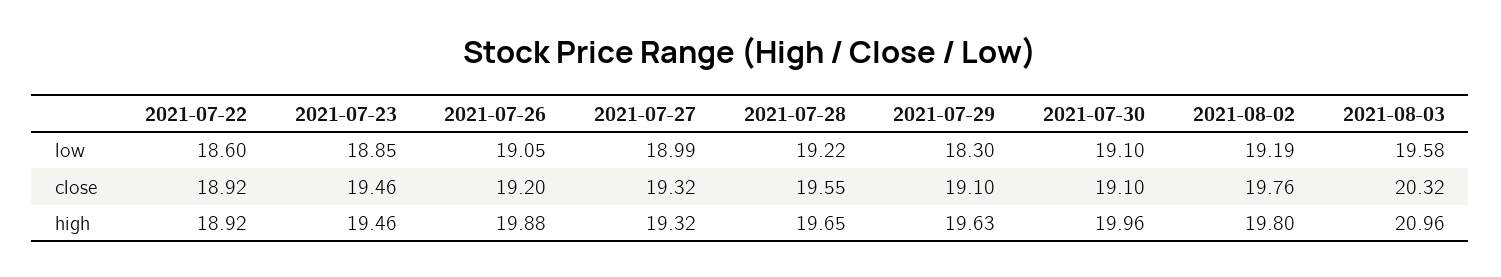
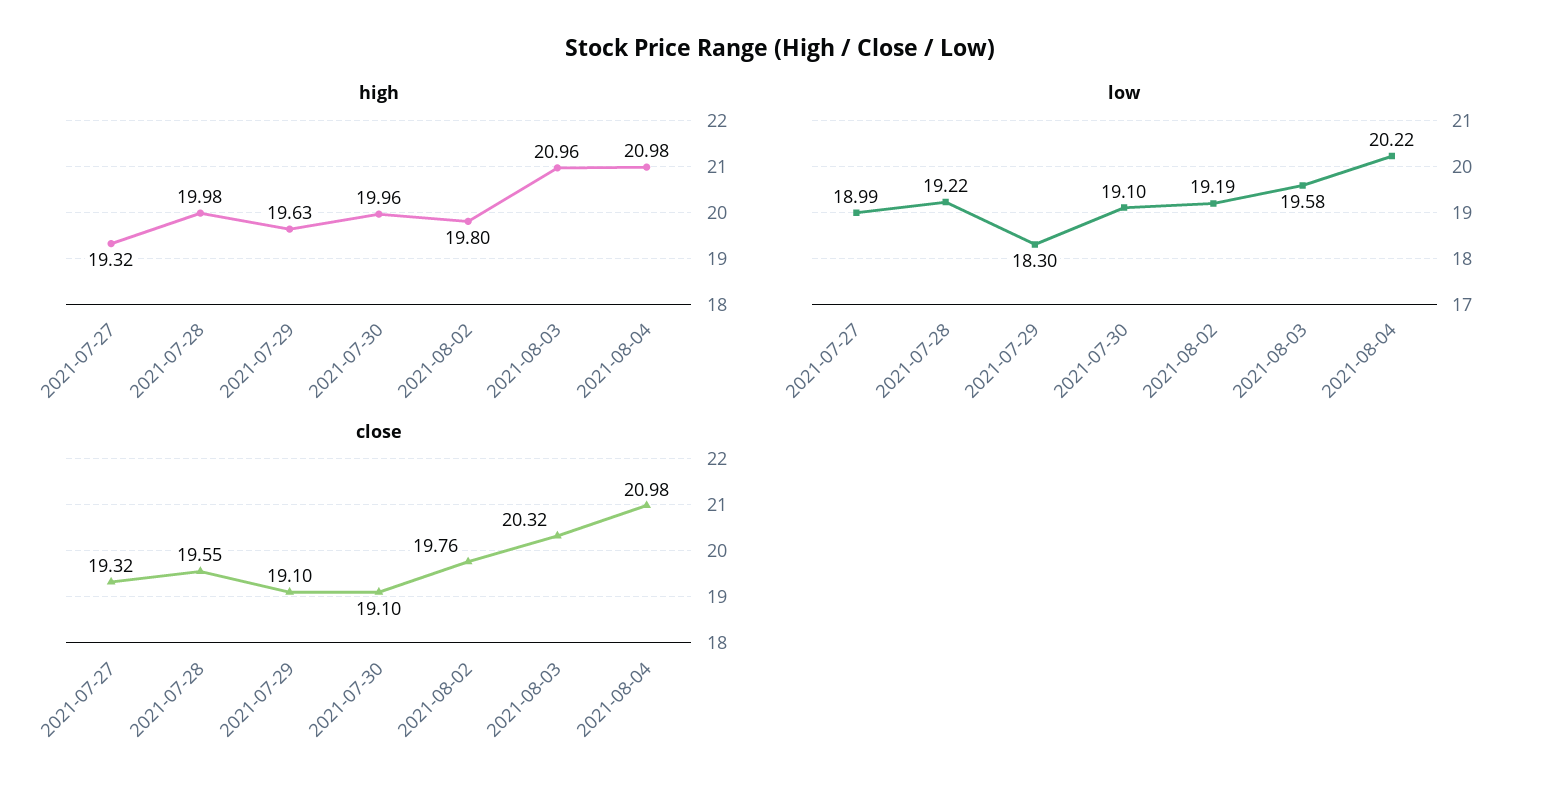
low, 2021-07-22: 18.6 -> none
low, 2021-07-23: 18.85 -> none
low, 2021-07-26: 19.05 -> none
close, 2021-07-22: 18.92 -> none
close, 2021-07-23: 19.46 -> none
close, 2021-07-26: 19.2 -> none
high, 2021-07-22: 18.92 -> none
high, 2021-07-23: 19.46 -> none
high, 2021-07-26: 19.88 -> none
high, 2021-07-28: 19.65 -> 19.98
high, 2021-08-04: none -> 20.98
low, 2021-08-04: none -> 20.22
close, 2021-08-04: none -> 20.98

